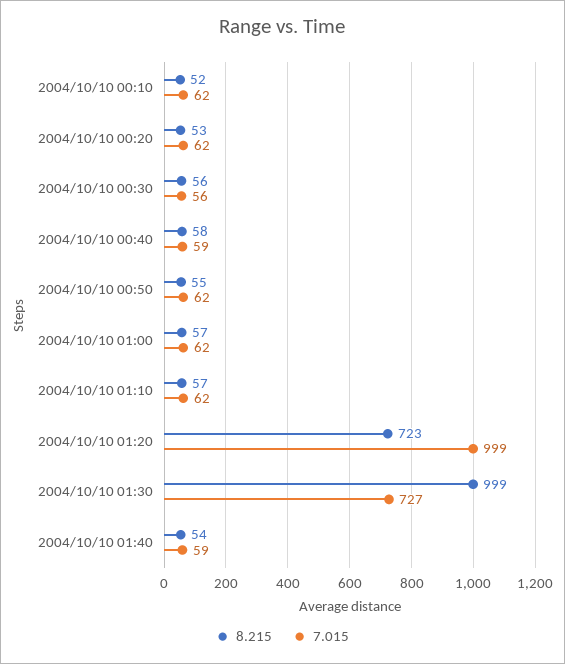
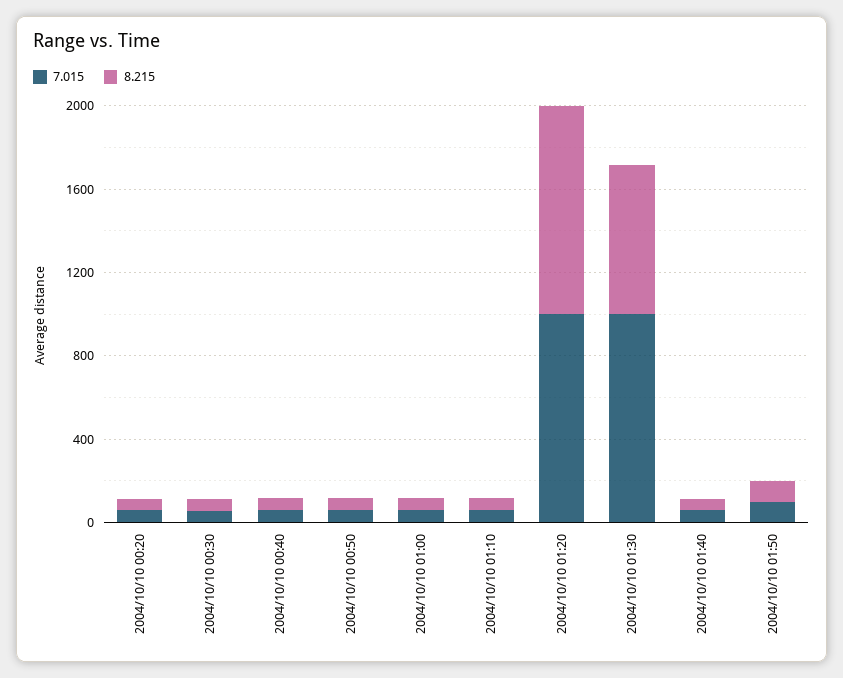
8.215, 2004/10/10 00:10: 52 -> none
7.015, 2004/10/10 00:10: 62 -> none
8.215, 2004/10/10 01:20: 723 -> 1000
8.215, 2004/10/10 01:30: 999 -> 700
7.015, 2004/10/10 01:30: 727 -> 1000
7.015, 2004/10/10 01:50: none -> 100
8.215, 2004/10/10 01:50: none -> 100

